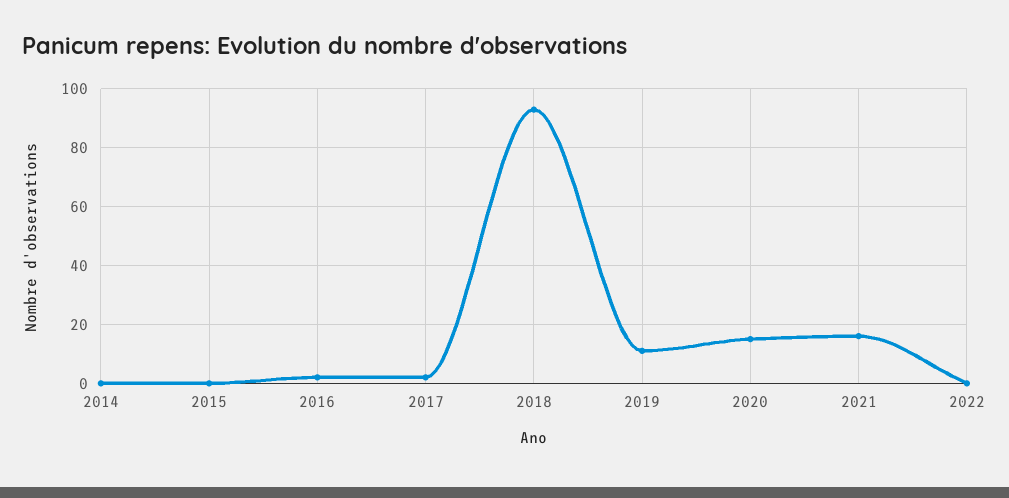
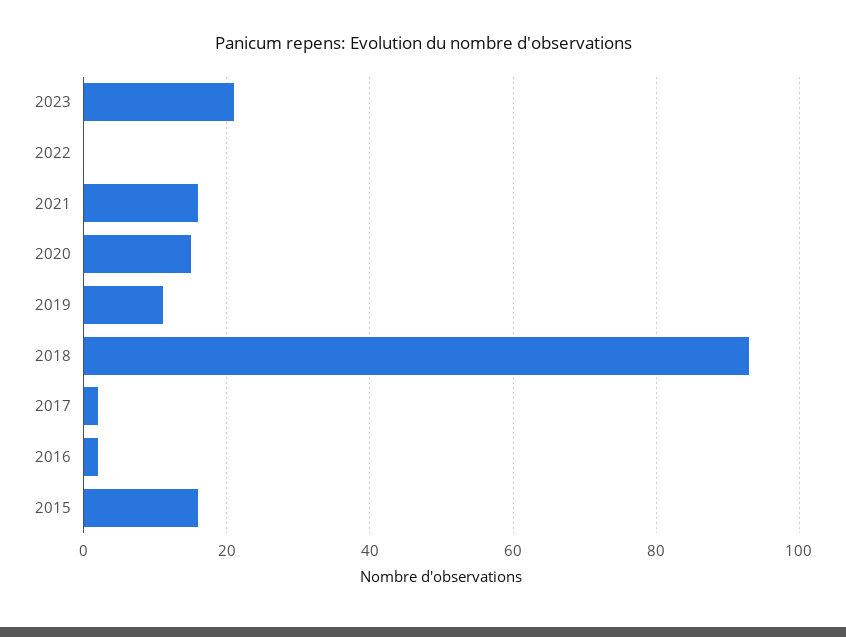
2014: 0 -> none
2015: 0 -> 15
2023: none -> 20

